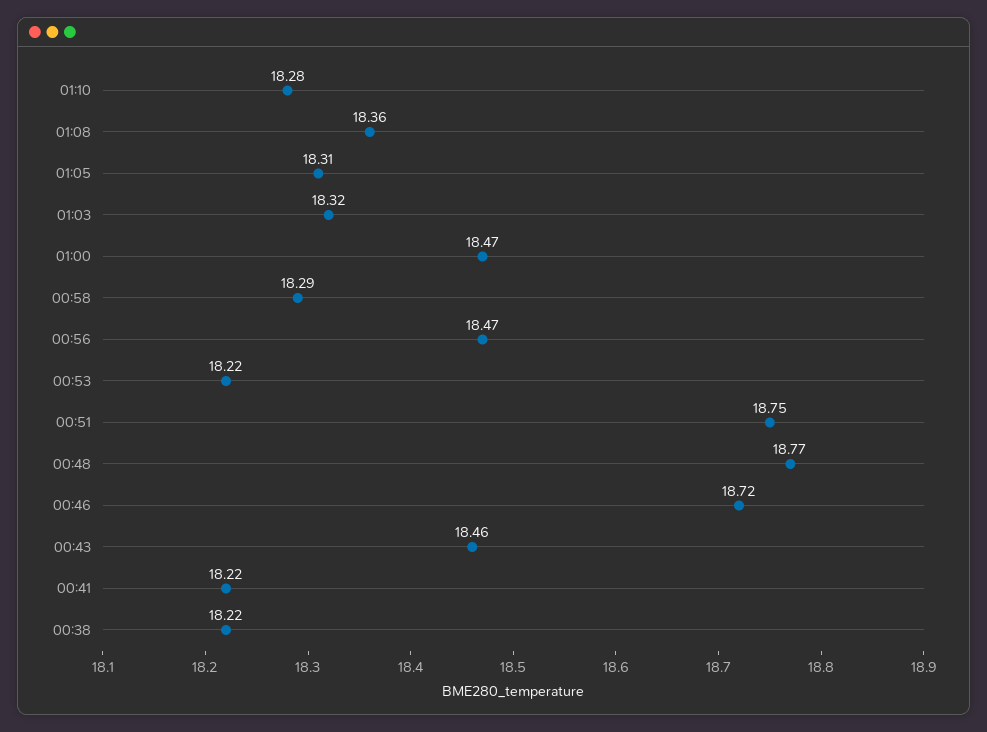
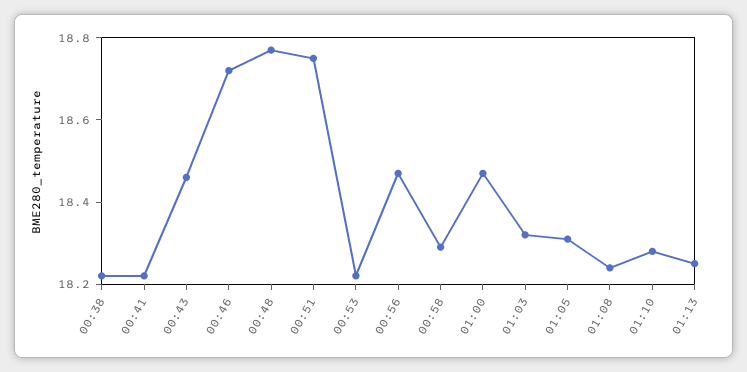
01:08: 18.36 -> 18.25
01:13: none -> 18.25

